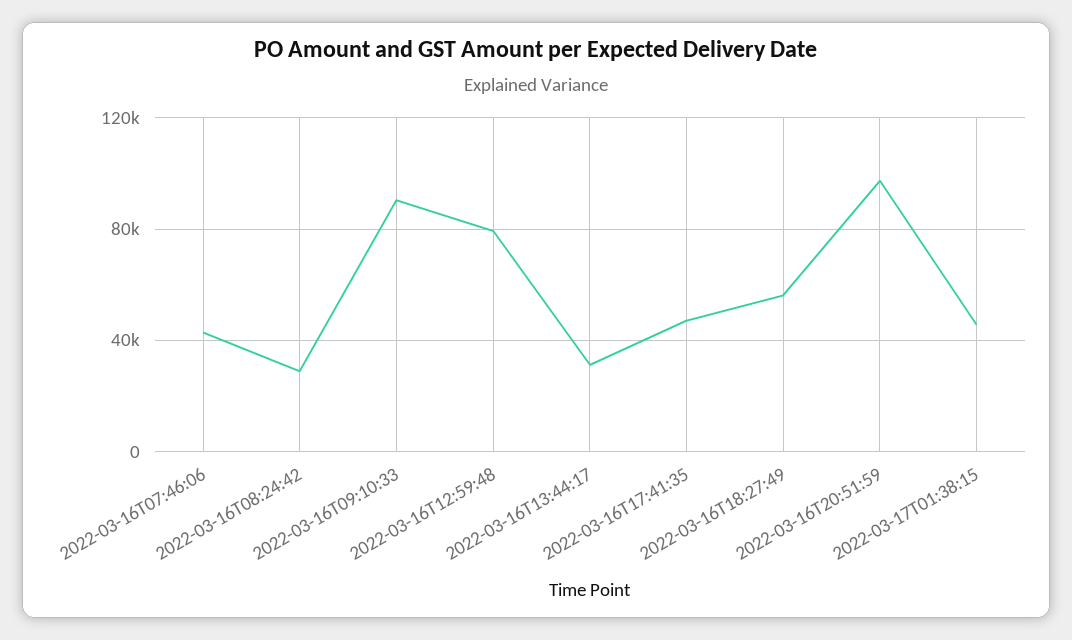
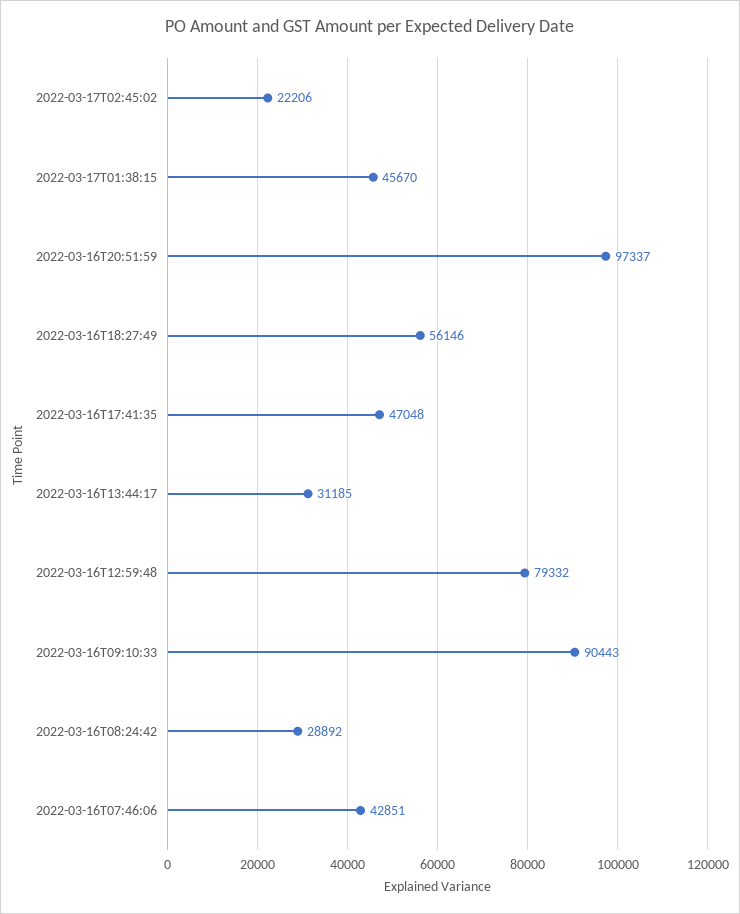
2022-03-17T02:45:02: none -> 22206

